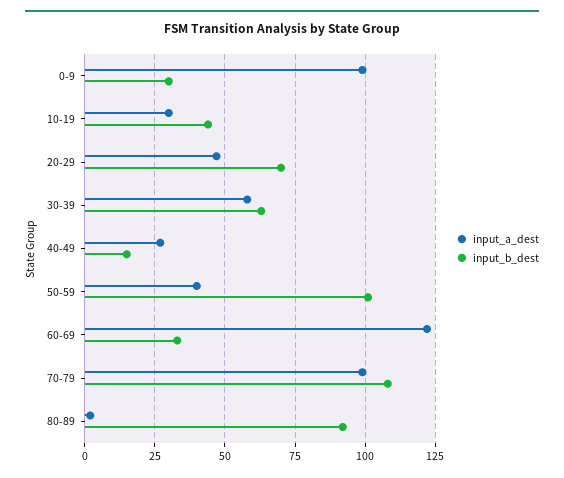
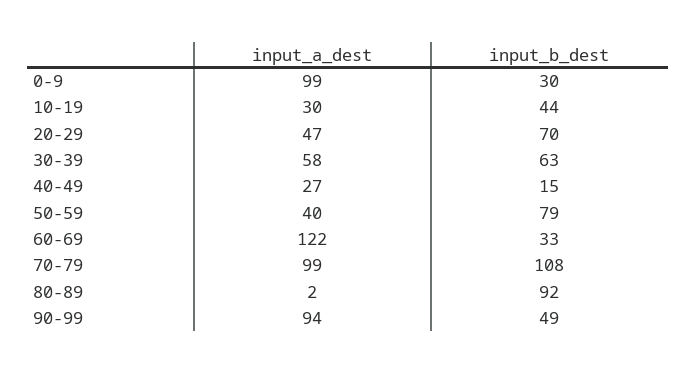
input_b_dest, 50-59: 100 -> 79
input_a_dest, 90-99: none -> 94
input_b_dest, 90-99: none -> 49

